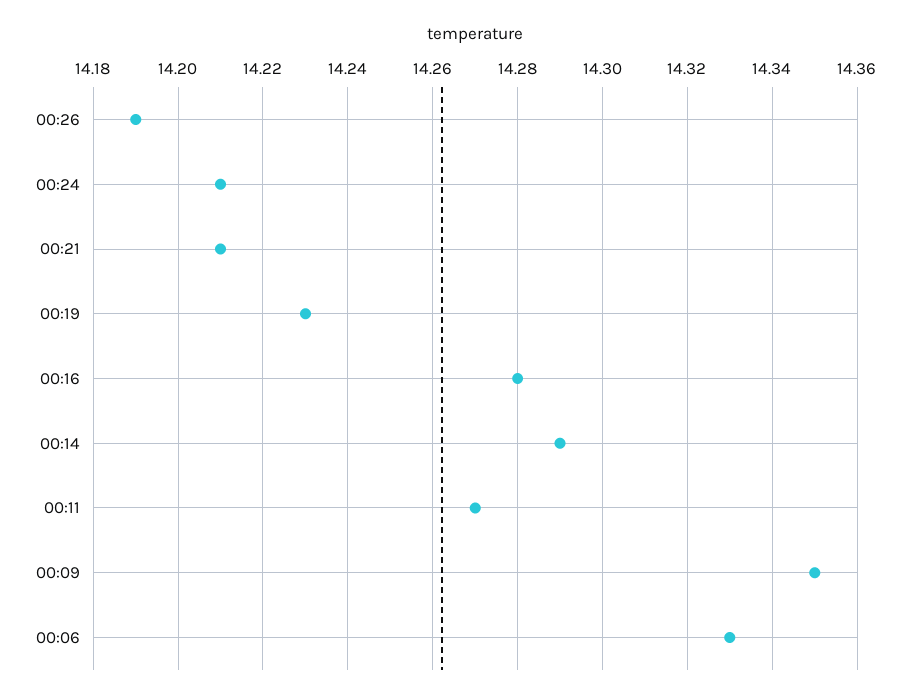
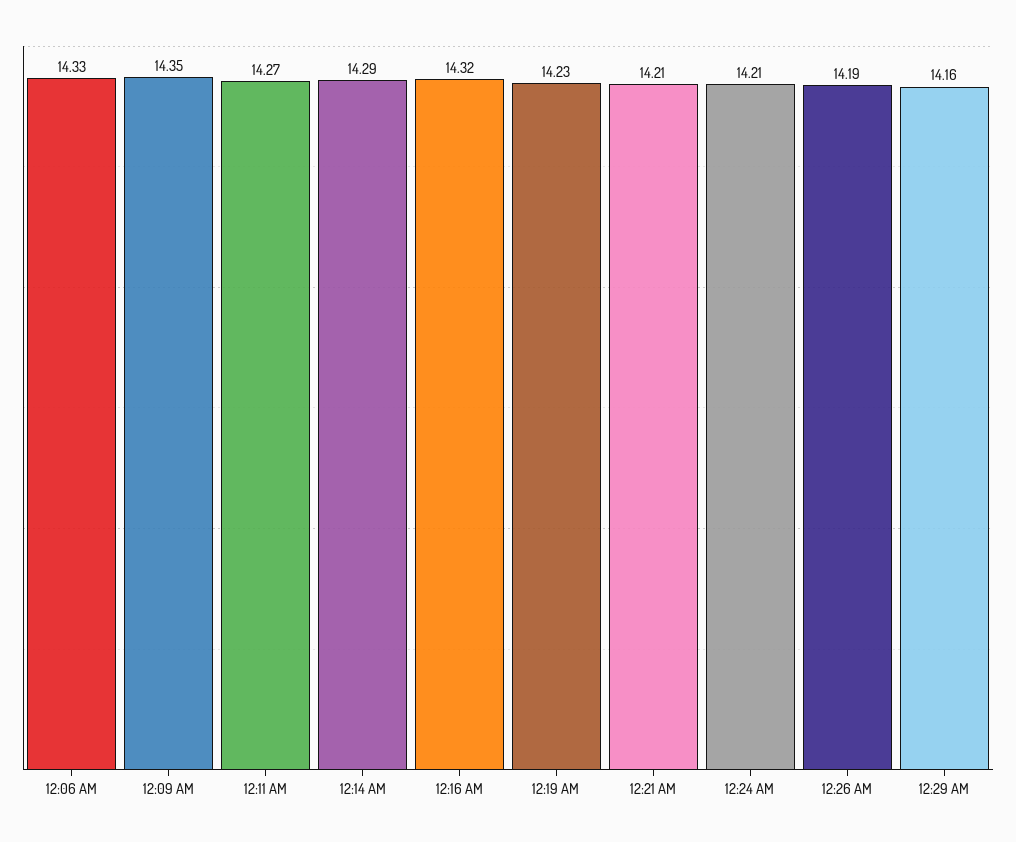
00:16: 14.28 -> 14.32
12:29 AM: none -> 14.16

